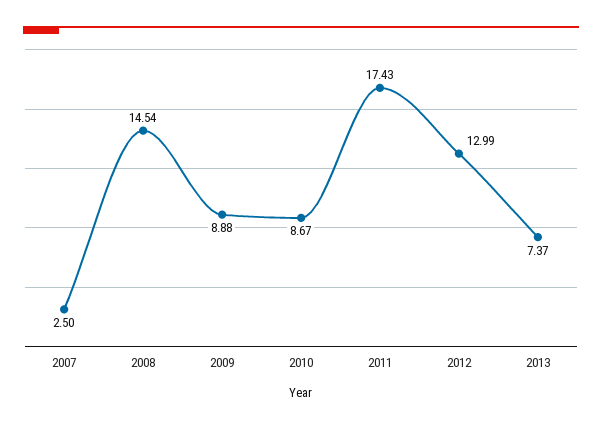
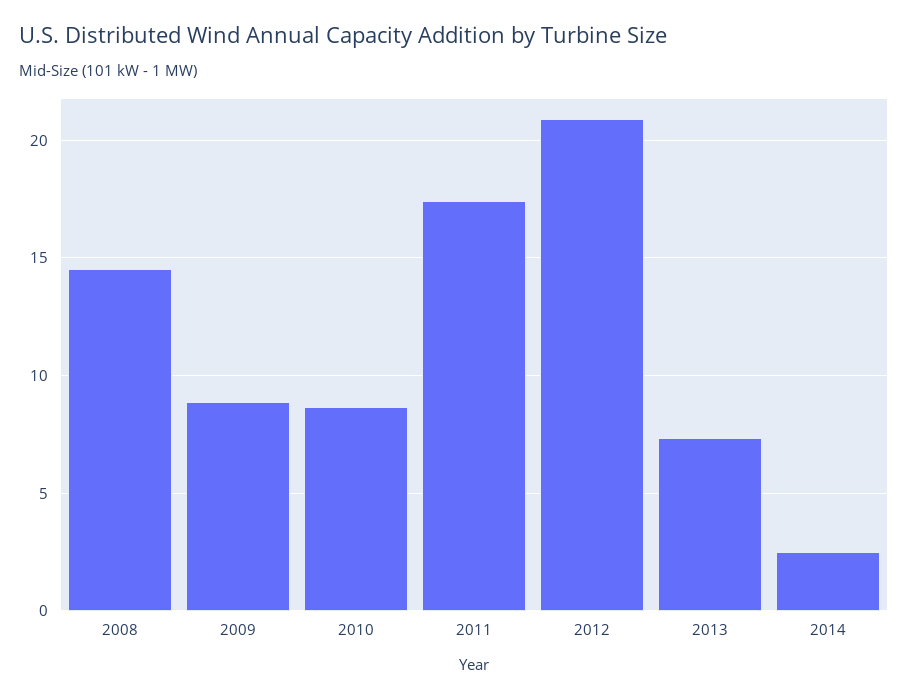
2007: 2.5 -> none
2012: 12.99 -> 21
2014: none -> 2.5

